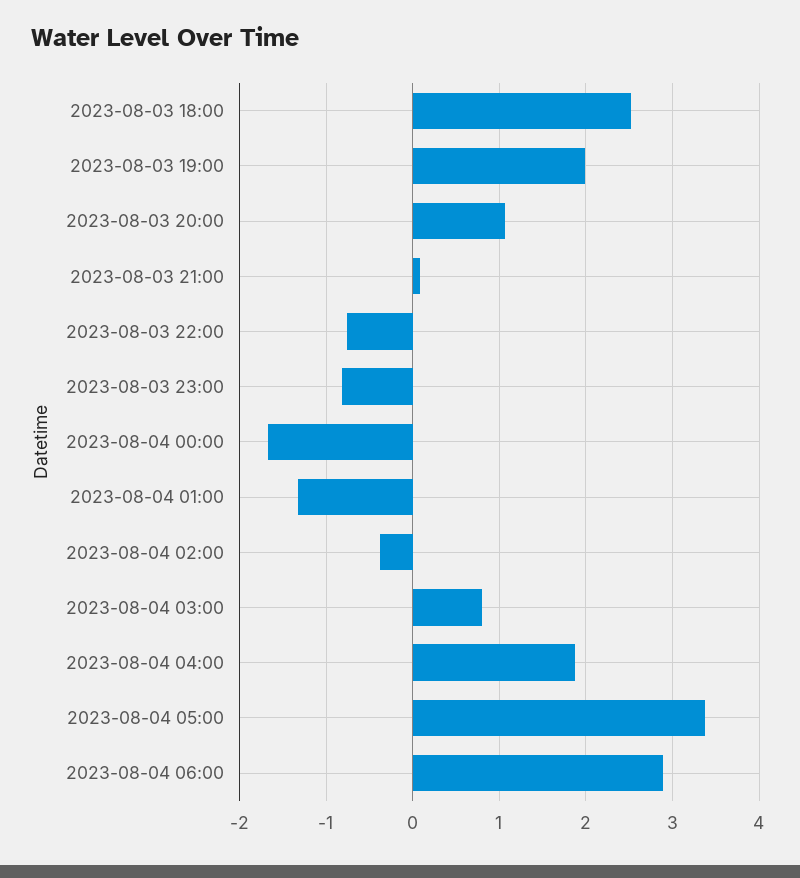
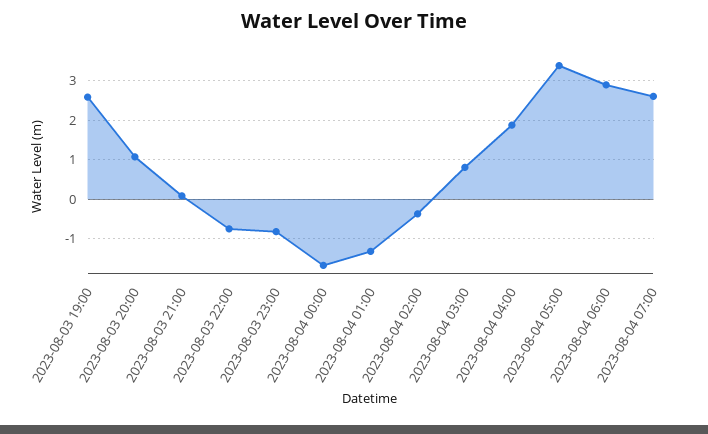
2023-08-03 18:00: 2.5 -> none
2023-08-03 19:00: 2 -> 2.6
2023-08-04 07:00: none -> 2.6

